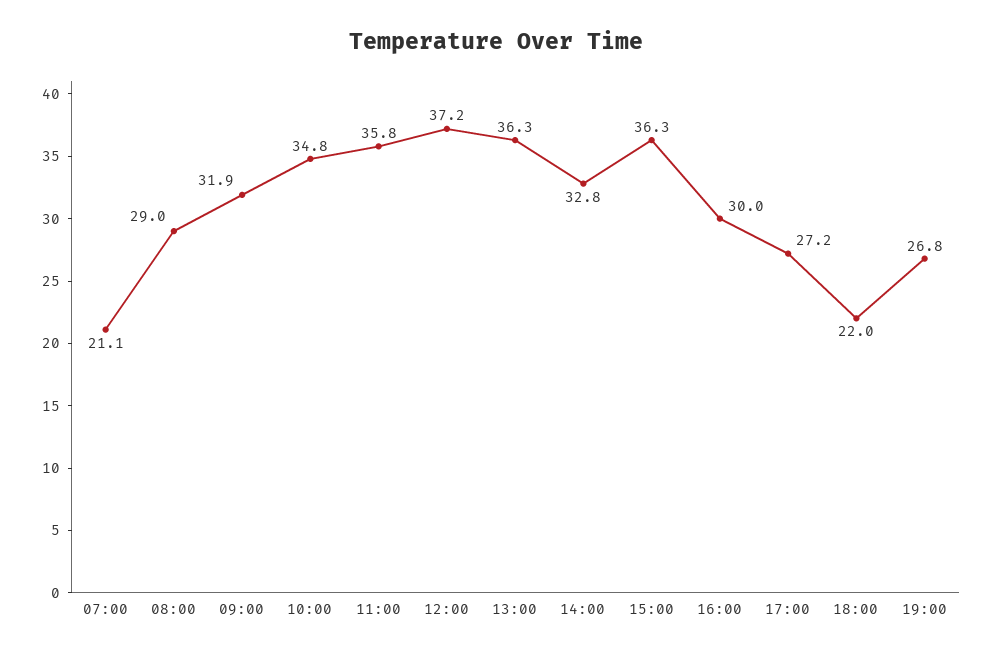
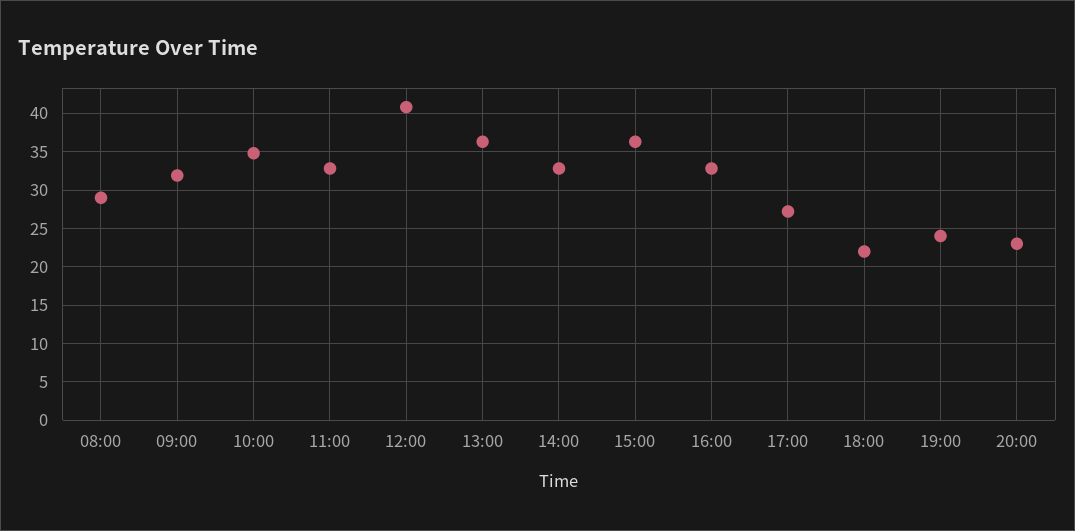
07:00: 21.1 -> none
11:00: 35.8 -> 33
12:00: 37.2 -> 41
16:00: 30 -> 33
19:00: 26.8 -> 24
20:00: none -> 23

